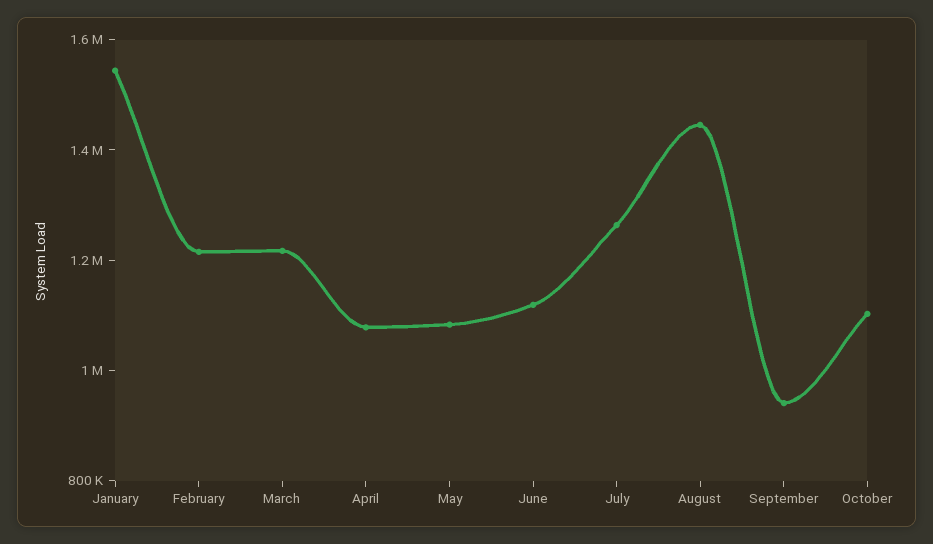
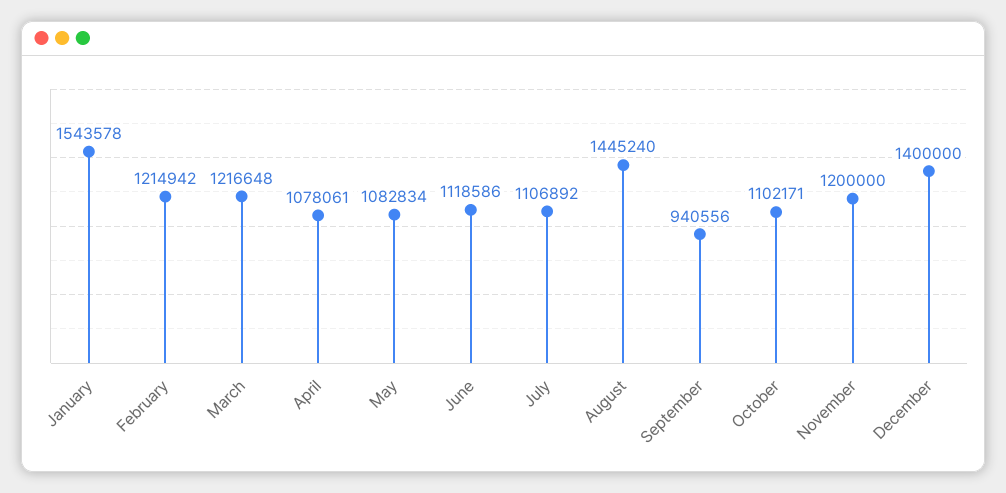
July: 1250000 -> 1106892
November: none -> 1200000
December: none -> 1400000

